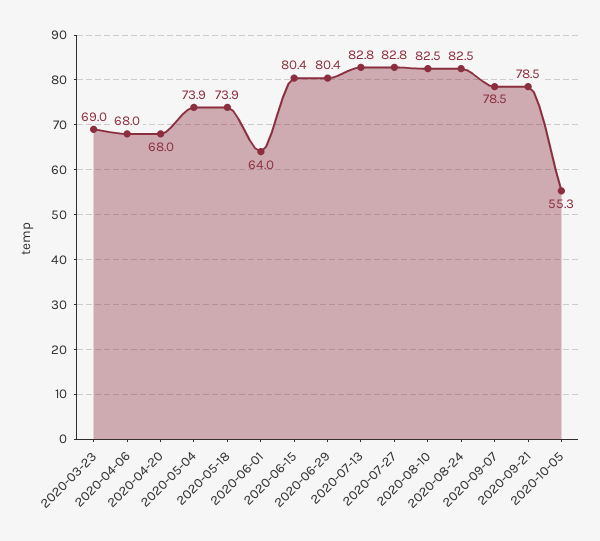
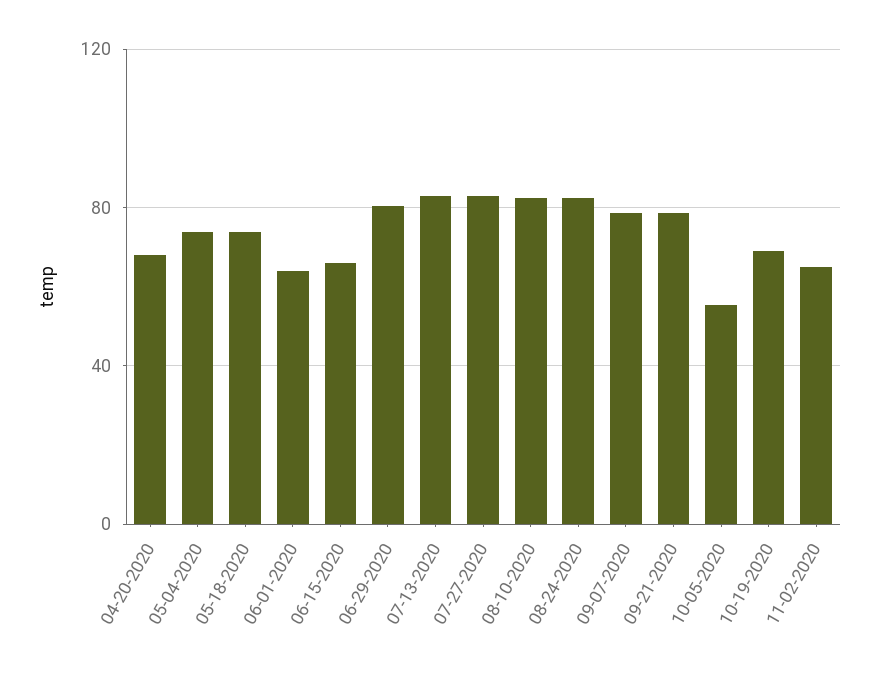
2020-03-23: 69 -> none
2020-04-06: 68 -> none
2020-06-15: 80.4 -> 65
10-19-2020: none -> 70
11-02-2020: none -> 65

